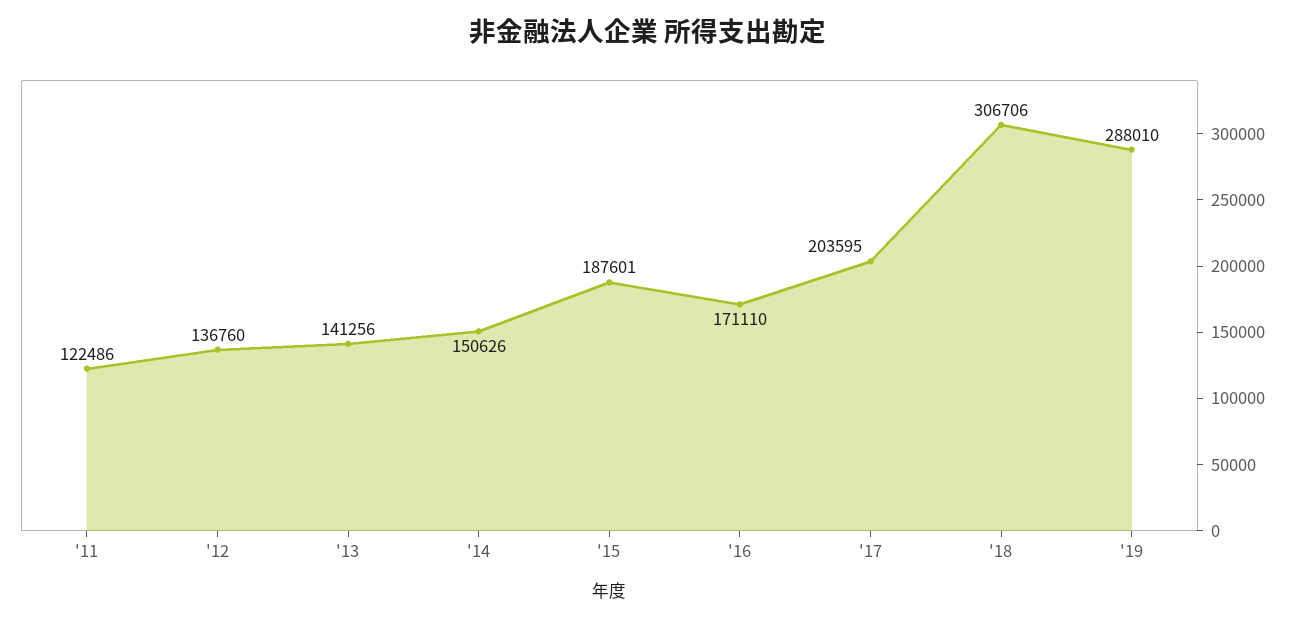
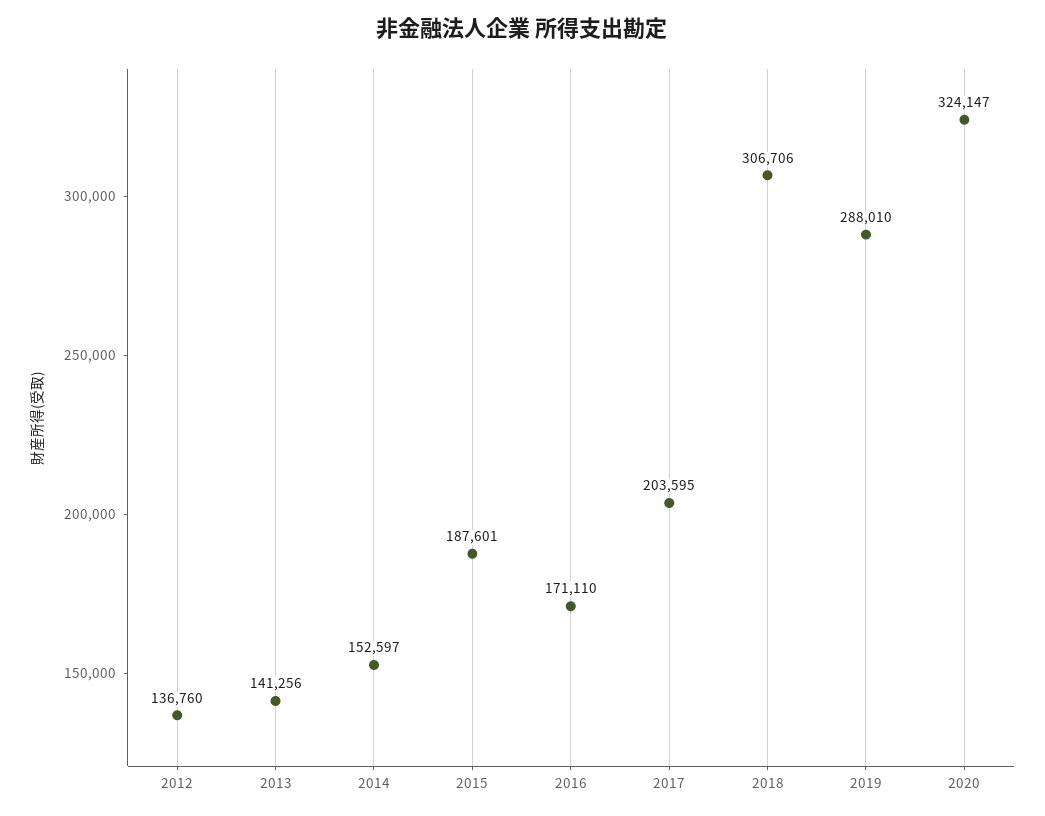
'11: 122486 -> none
'14: 150626 -> 152597
2020: none -> 324147

